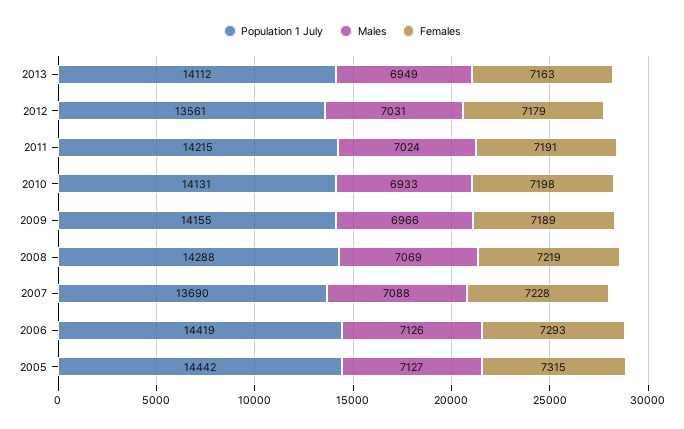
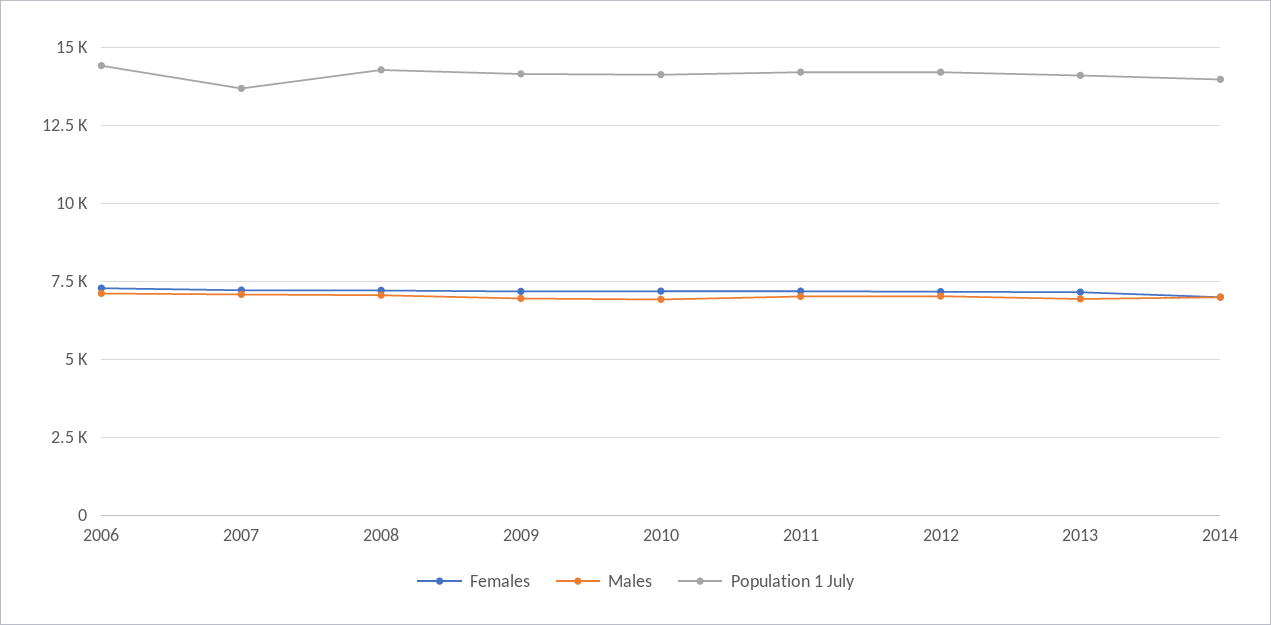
Population 1 July, 2012: 13561 -> 14250
Population 1 July, 2005: 14442 -> none
Males, 2005: 7127 -> none
Females, 2005: 7315 -> none
Females, 2014: none -> 7000
Males, 2014: none -> 7000
Population 1 July, 2014: none -> 14000

